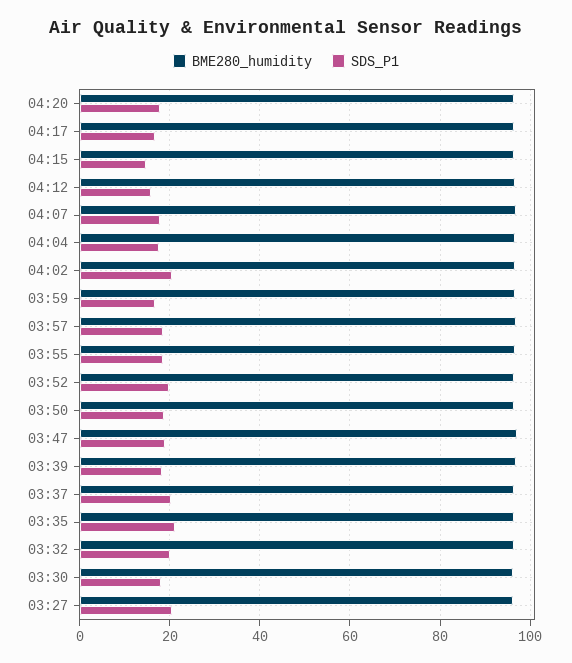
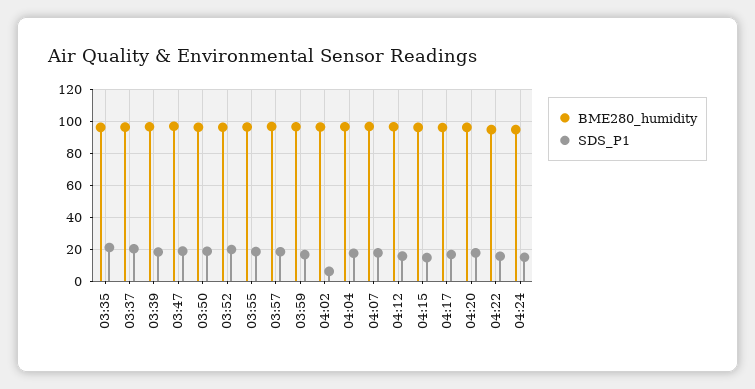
SDS_P1, 04:02: 20 -> 5
BME280_humidity, 03:32: 96 -> none
SDS_P1, 03:32: 20 -> none
BME280_humidity, 03:30: 96 -> none
SDS_P1, 03:30: 18 -> none
BME280_humidity, 03:27: 96 -> none
SDS_P1, 03:27: 20 -> none
BME280_humidity, 04:22: none -> 95
SDS_P1, 04:22: none -> 15
BME280_humidity, 04:24: none -> 95
SDS_P1, 04:24: none -> 15

